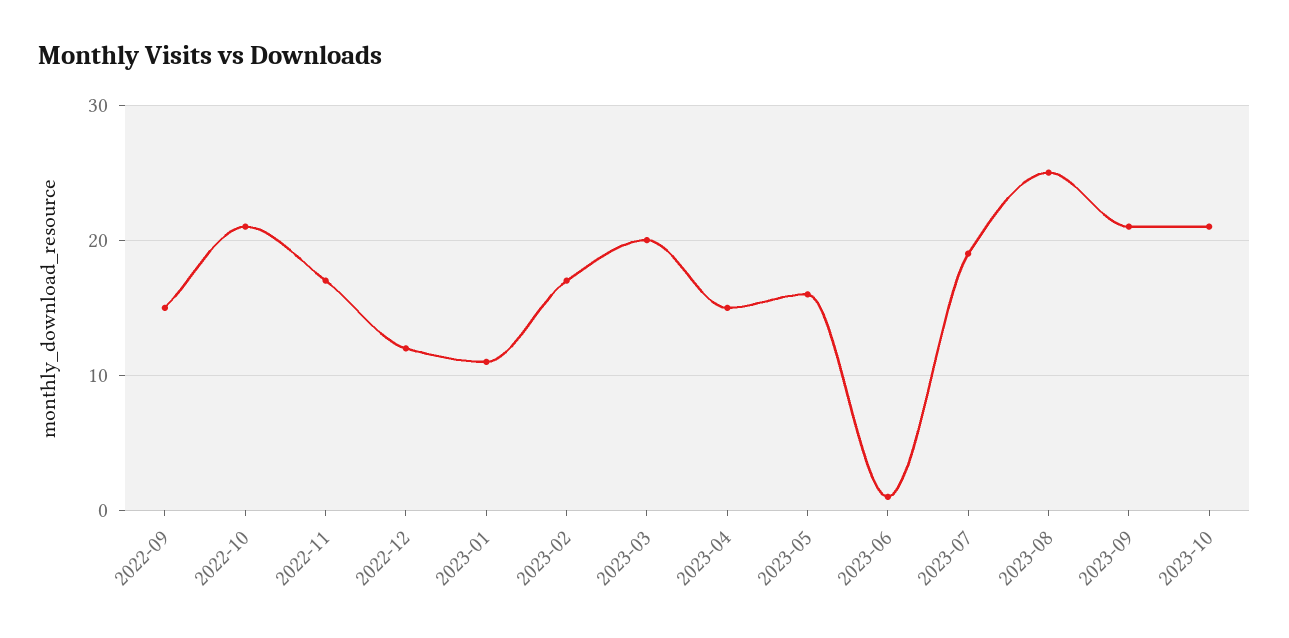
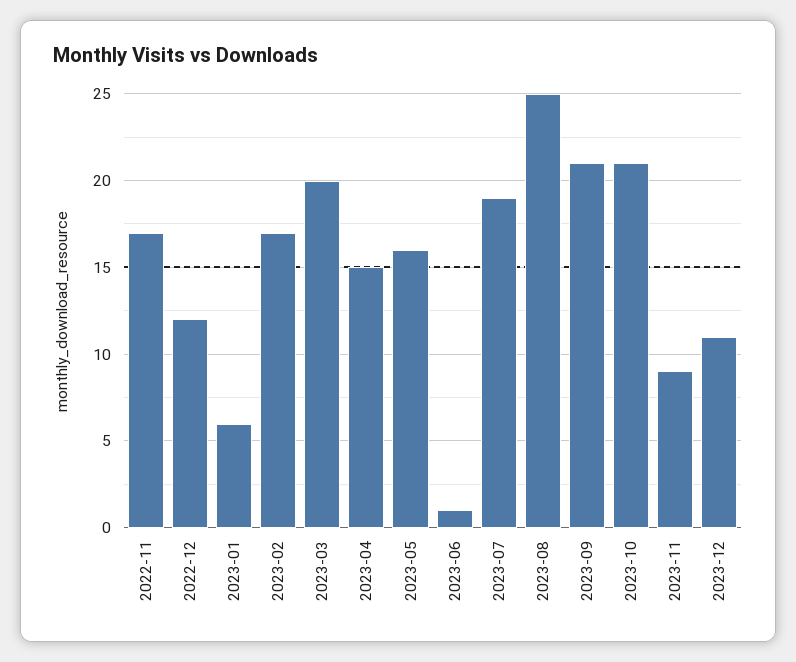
2022-09: 15 -> none
2022-10: 21 -> none
2023-01: 11 -> 6
2023-11: none -> 9
2023-12: none -> 11

